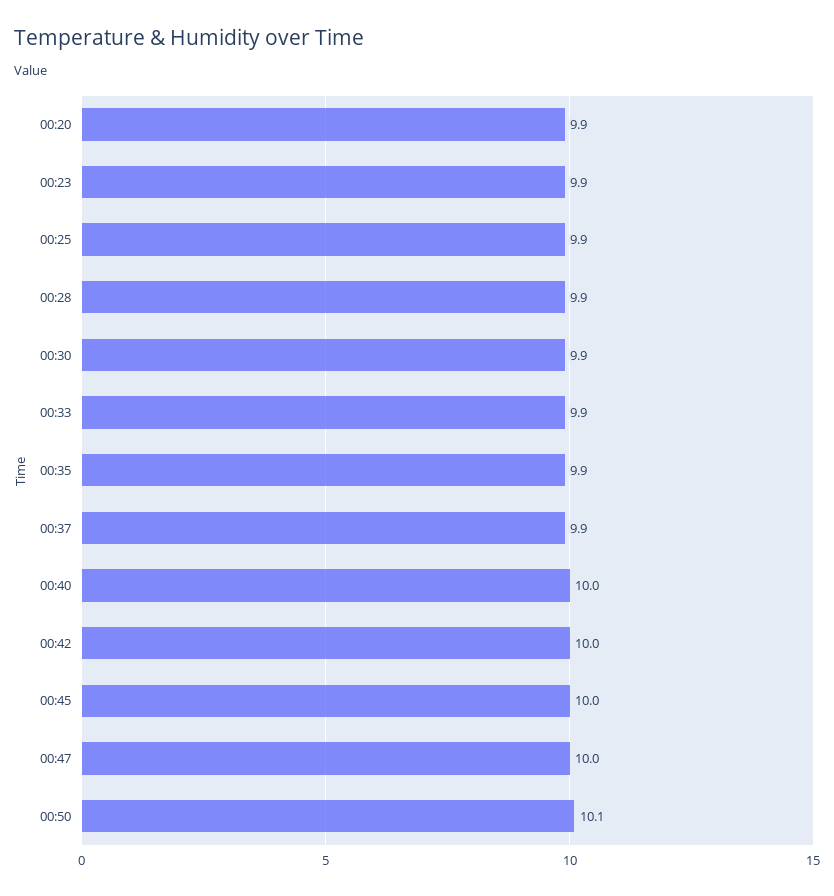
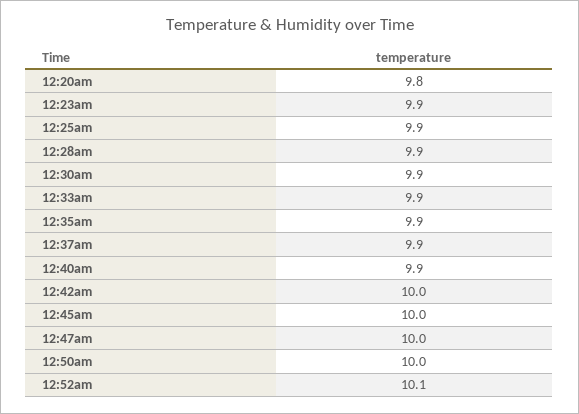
00:20: 9.9 -> 9.8
00:40: 10 -> 9.9
00:50: 10.1 -> 10
12:52am: none -> 10.1

